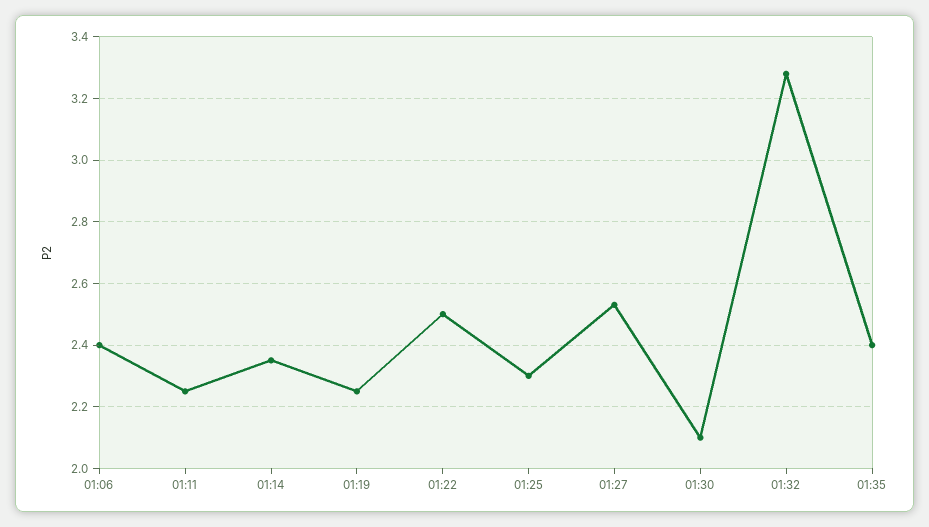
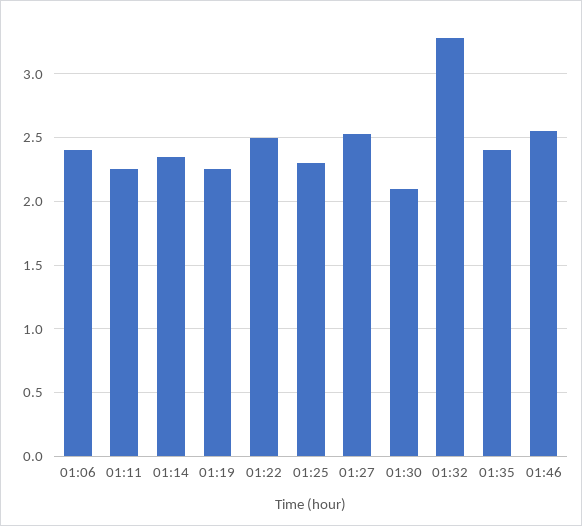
01:46: none -> 2.55

